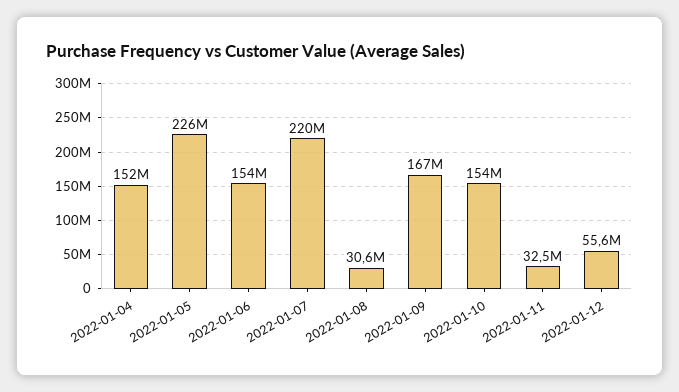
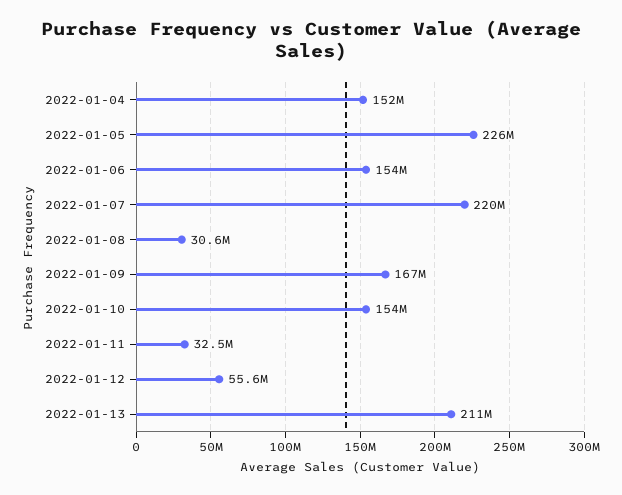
2022-01-13: none -> 211000000

